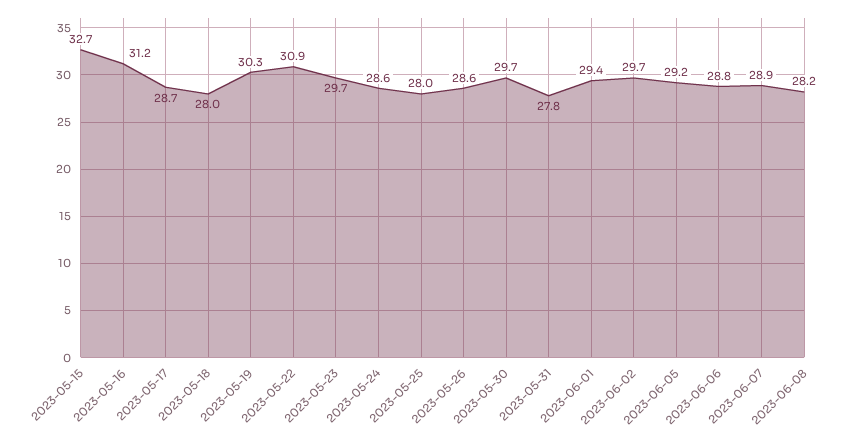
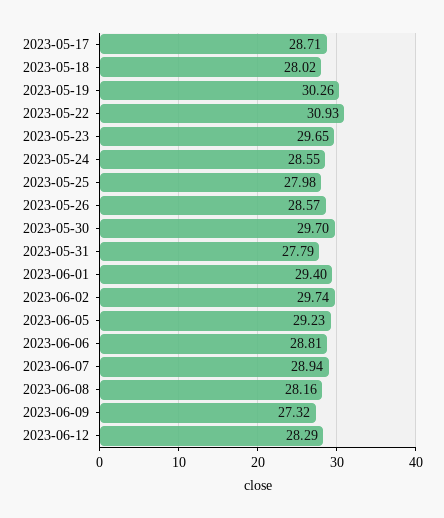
2023-05-15: 32.7 -> none
2023-05-16: 31.2 -> none
2023-06-09: none -> 27.32
2023-06-12: none -> 28.29

